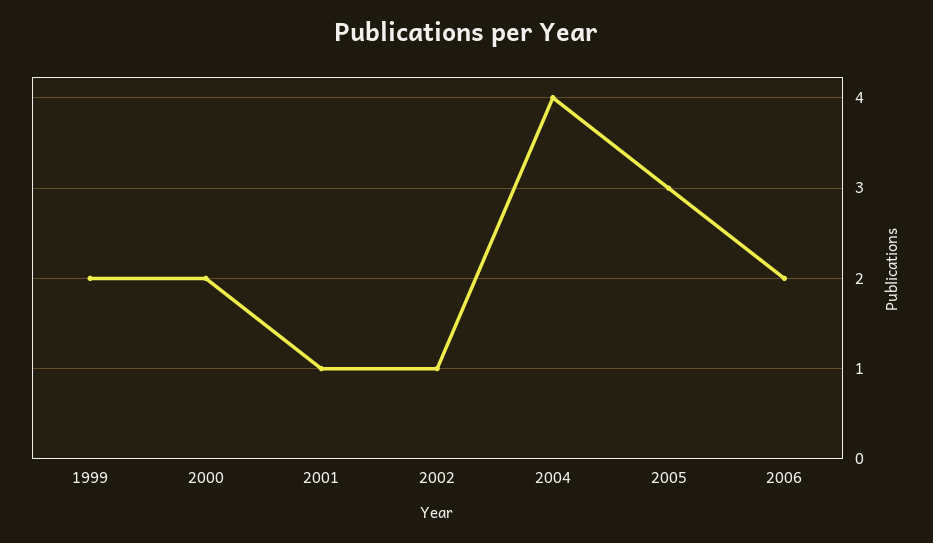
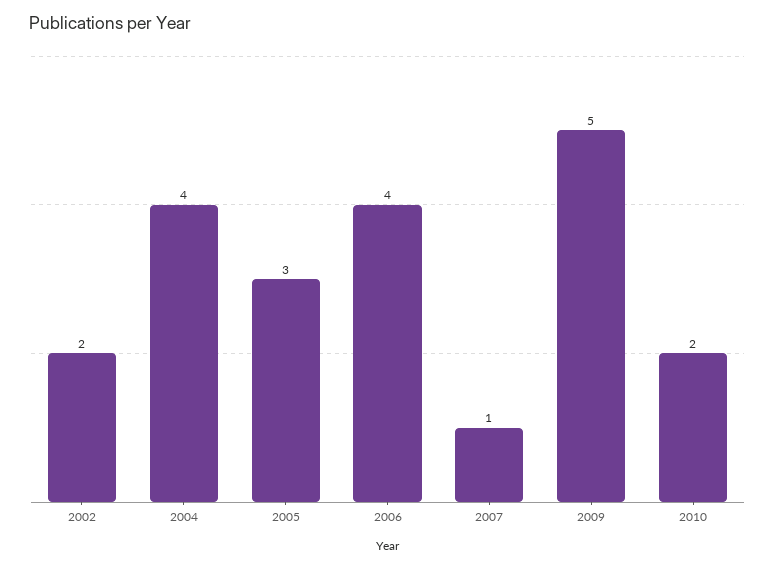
1999: 2 -> none
2000: 2 -> none
2001: 1 -> none
2002: 1 -> 2
2006: 2 -> 4
2007: none -> 1
2009: none -> 5
2010: none -> 2

